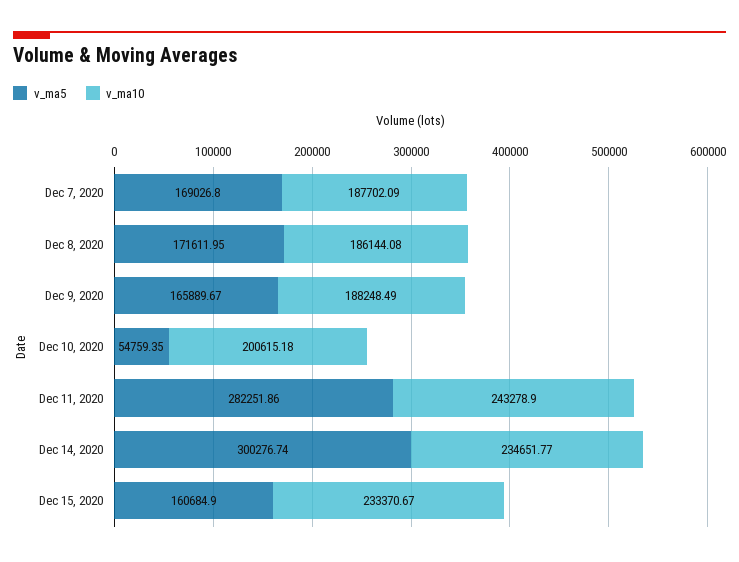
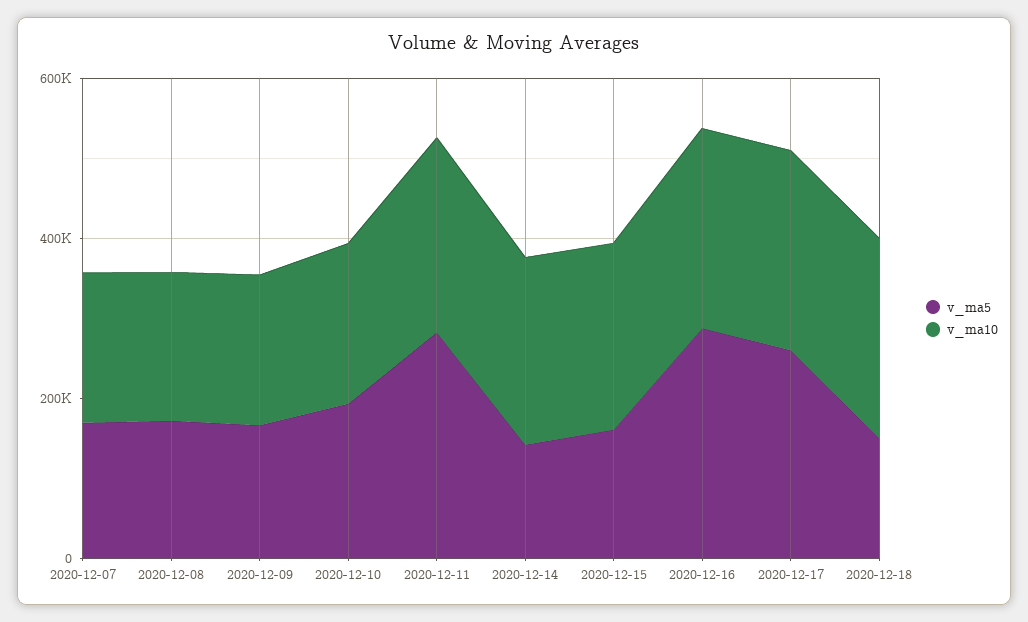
v_ma5, Dec 10, 2020: 54759.35 -> 200000
v_ma5, Dec 14, 2020: 300276.74 -> 150000
v_ma5, 2020-12-16: none -> 300000
v_ma10, 2020-12-16: none -> 250000
v_ma5, 2020-12-17: none -> 250000
v_ma10, 2020-12-17: none -> 250000
v_ma5, 2020-12-18: none -> 150000
v_ma10, 2020-12-18: none -> 250000

